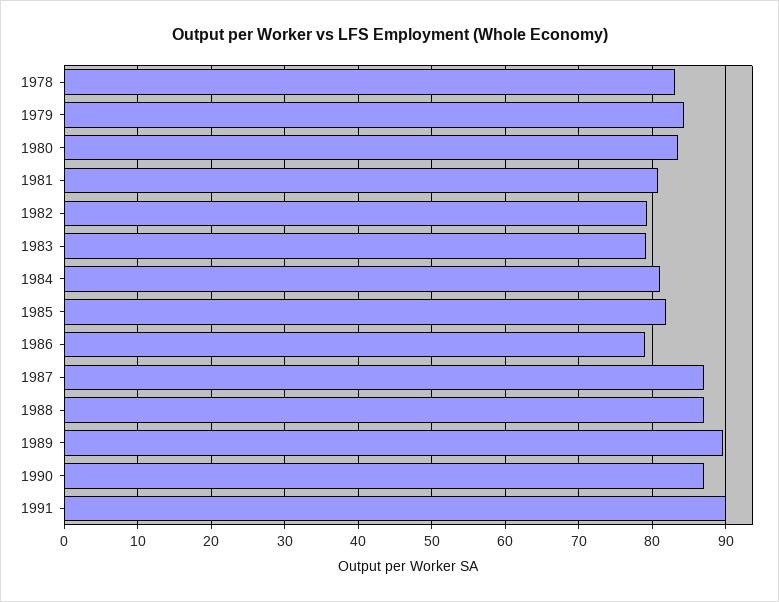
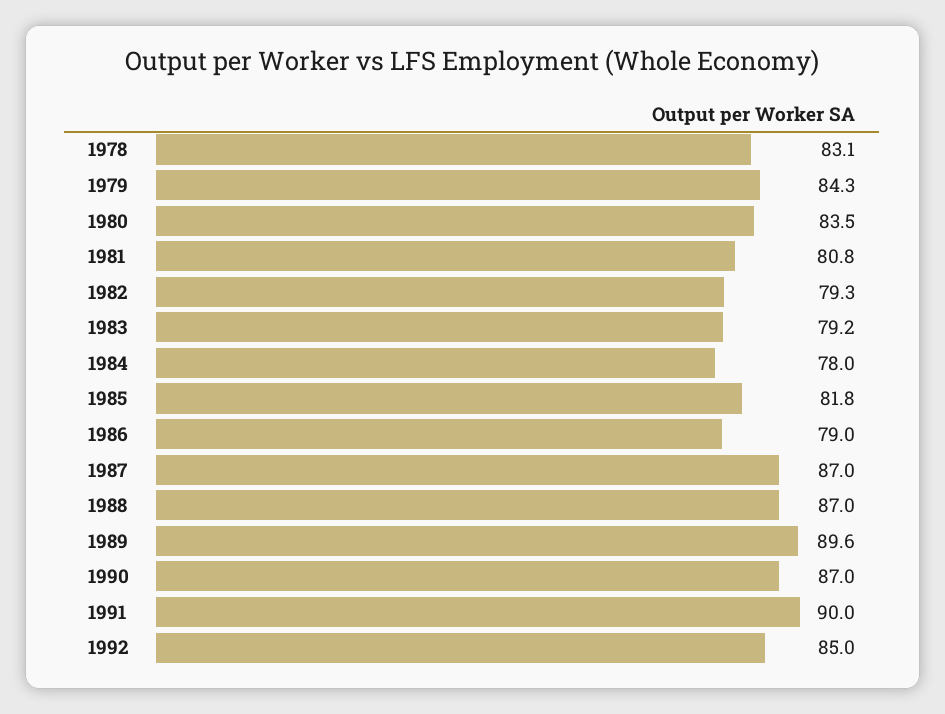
1984: 81 -> 78
1992: none -> 85

